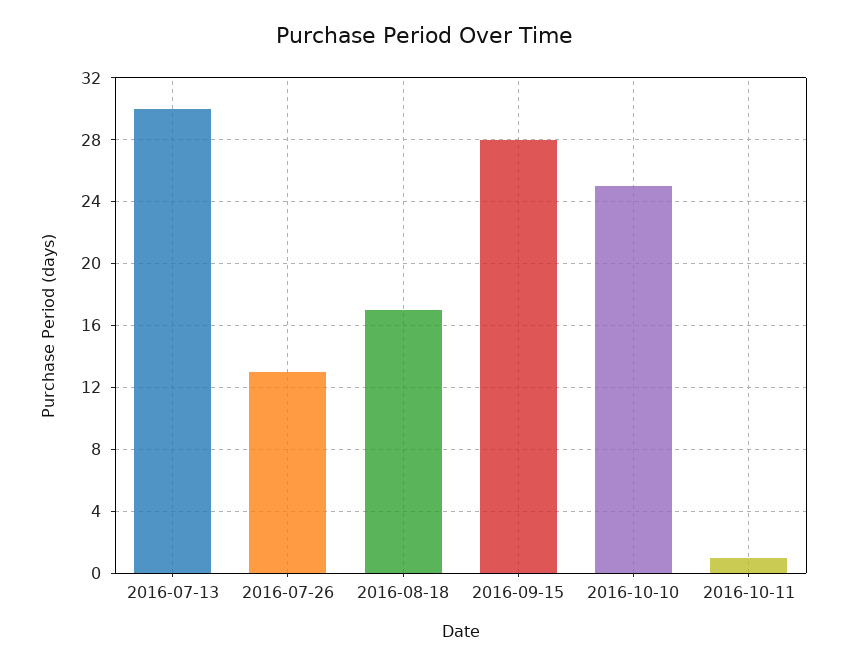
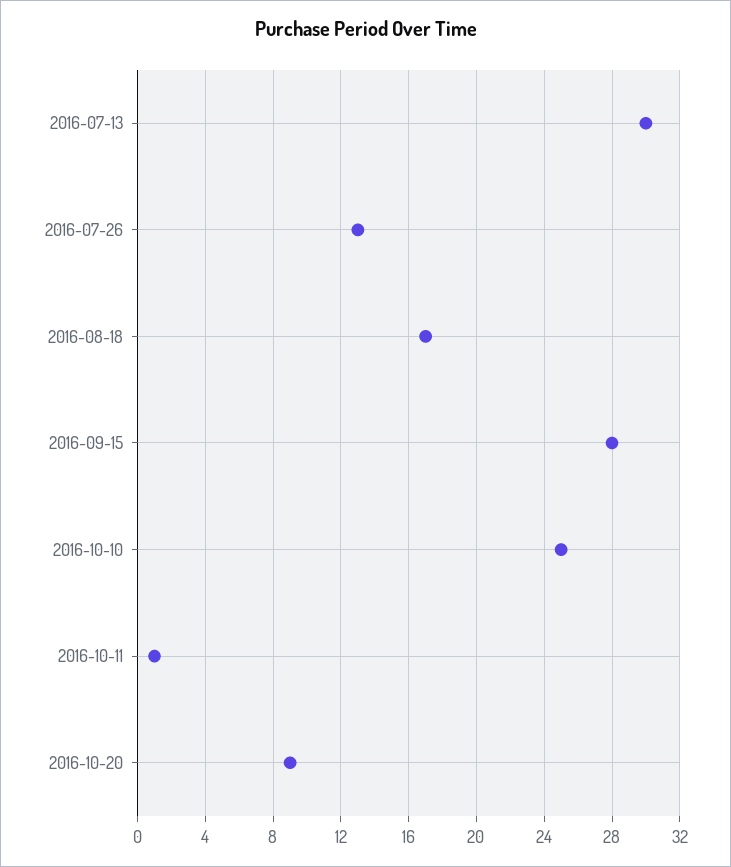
2016-10-20: none -> 9

